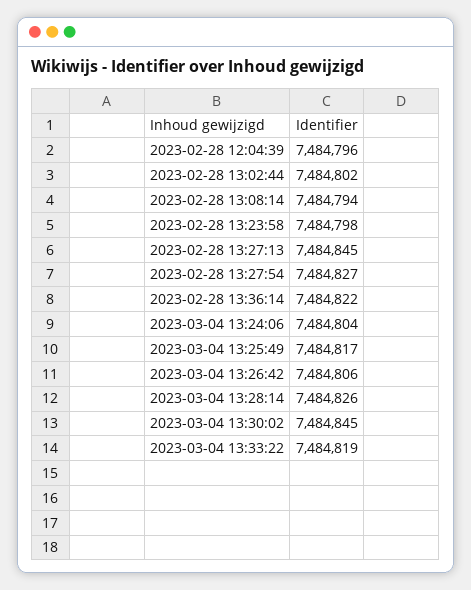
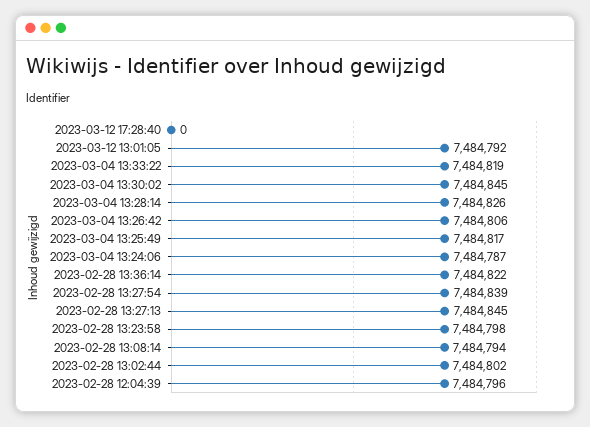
2023-02-28 13:27:54: 7484827 -> 7484839
2023-03-04 13:24:06: 7484804 -> 7484787
2023-03-12 17:28:40: none -> 0
2023-03-12 13:01:05: none -> 7484792

